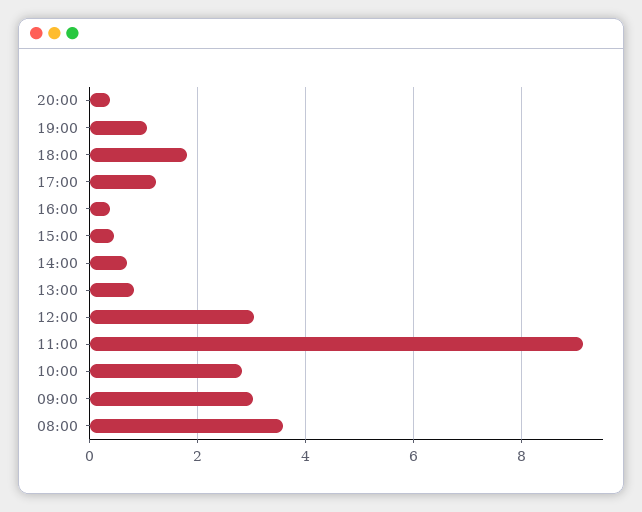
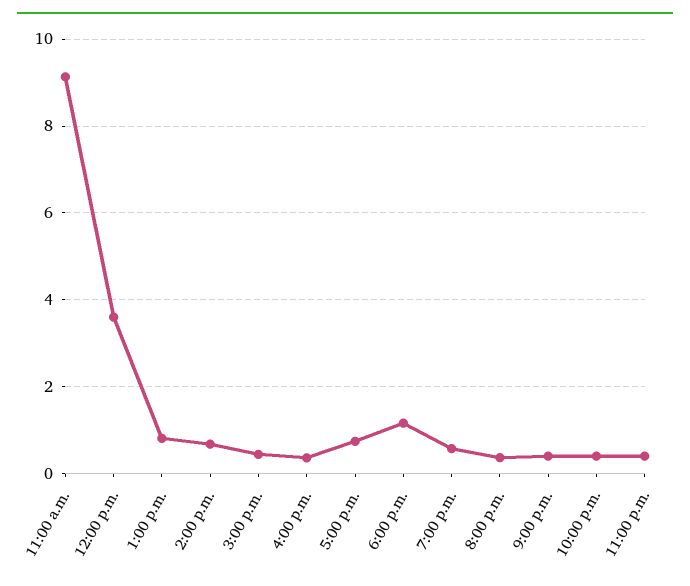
19:00: 1 -> 0.6
18:00: 1.8 -> 1.2
17:00: 1.2 -> 0.8
12:00: 3 -> 3.6
10:00: 2.8 -> none
09:00: 3 -> none
08:00: 3.6 -> none
9:00 p.m.: none -> 0.4
10:00 p.m.: none -> 0.4
11:00 p.m.: none -> 0.4

